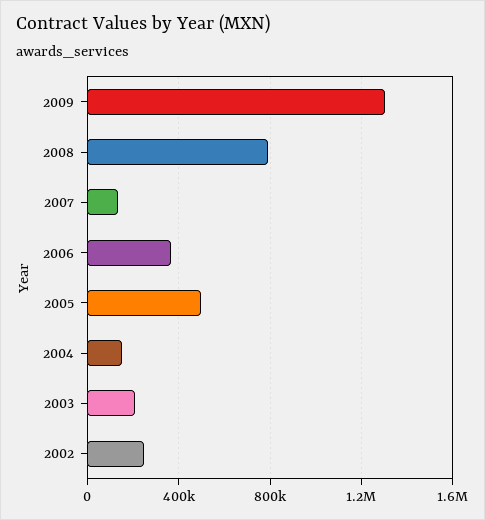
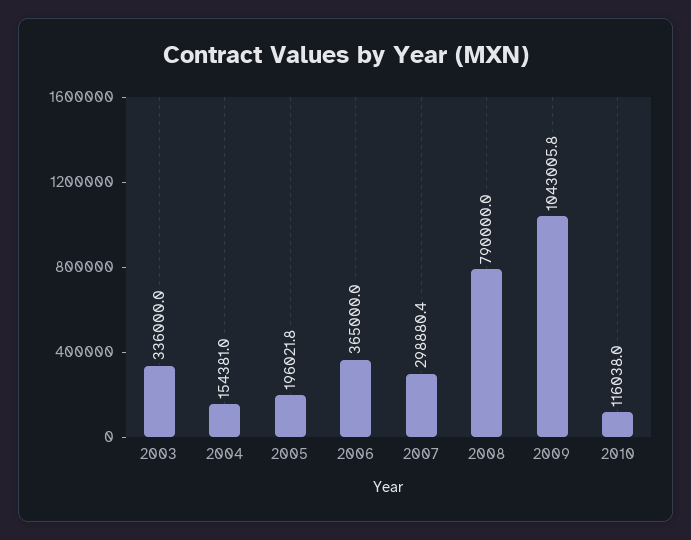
2009: 1300000 -> 1043005.8
2007: 150000 -> 298880.4
2005: 500000 -> 196021.8
2003: 200000 -> 336000
2002: 250000 -> none
2010: none -> 116038

